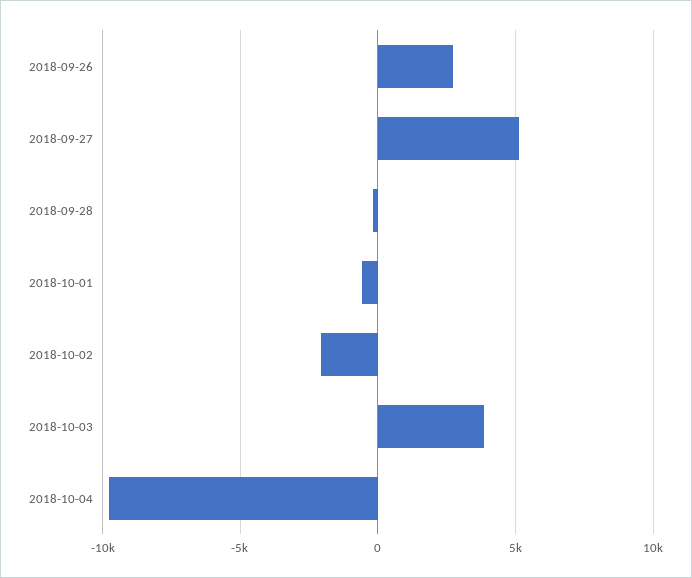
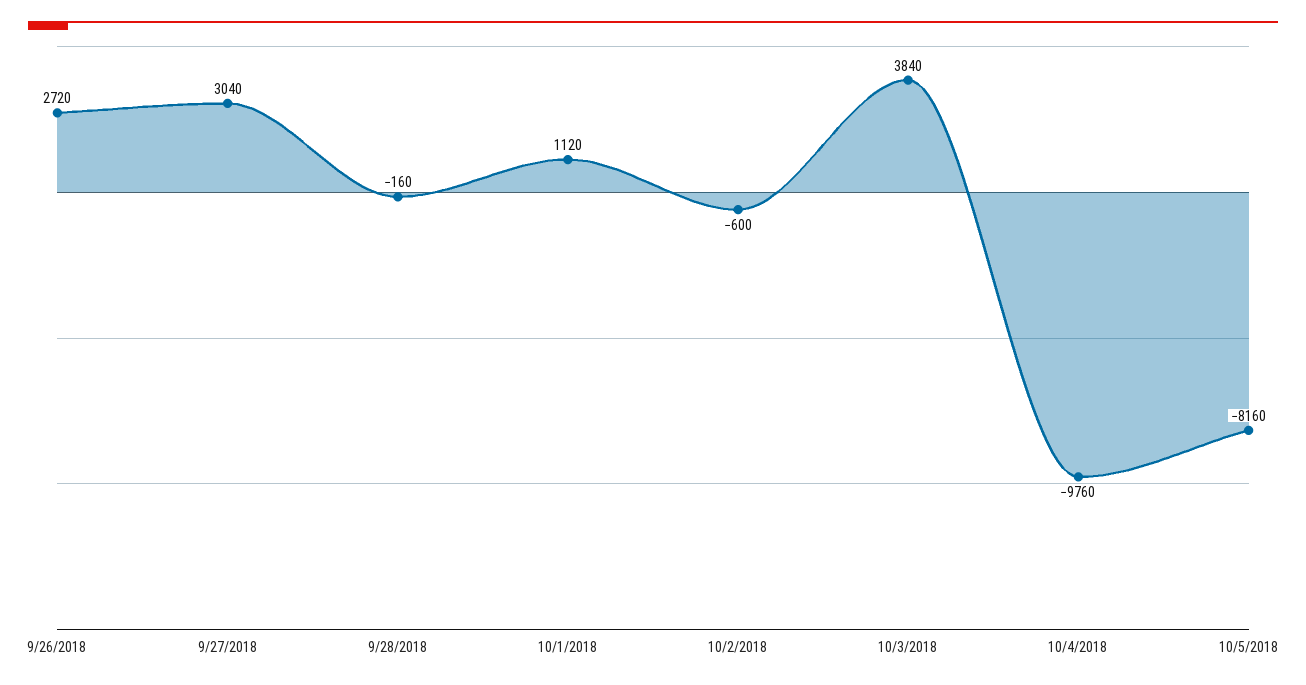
2018-09-27: 5000 -> 3040
2018-10-01: -500 -> 1120
2018-10-02: -2000 -> -600
10/5/2018: none -> -8160

